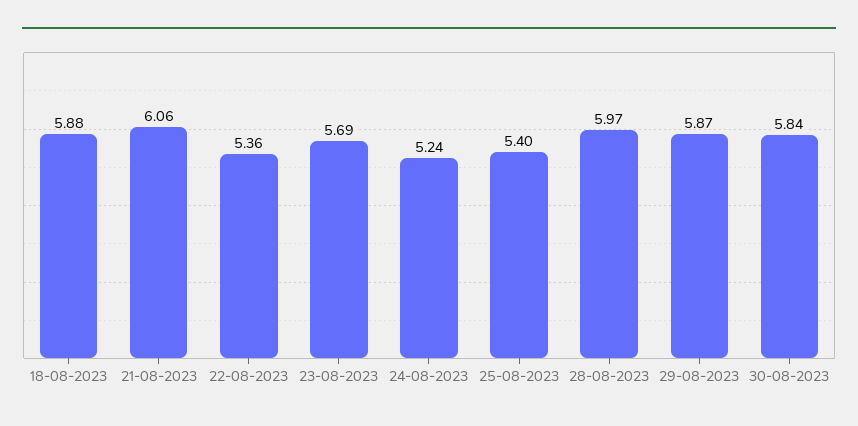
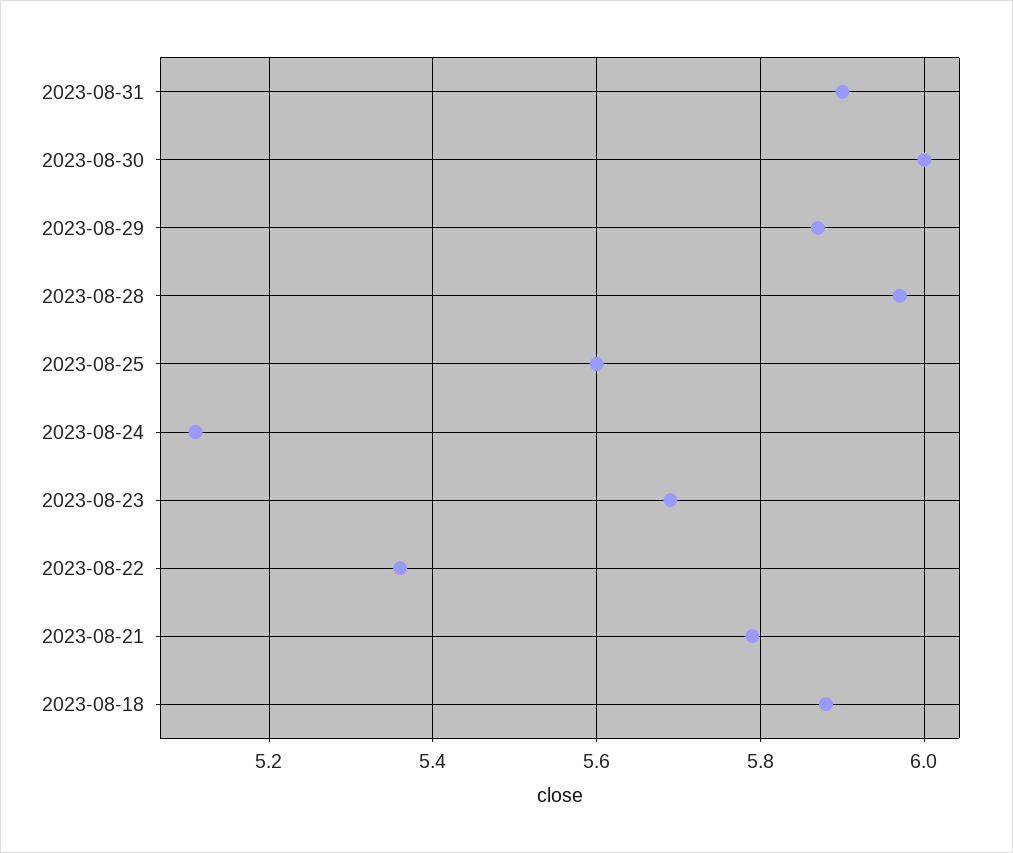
21-08-2023: 6.06 -> 5.8
24-08-2023: 5.24 -> 5.1
25-08-2023: 5.4 -> 5.6
30-08-2023: 5.84 -> 6
2023-08-31: none -> 5.9

